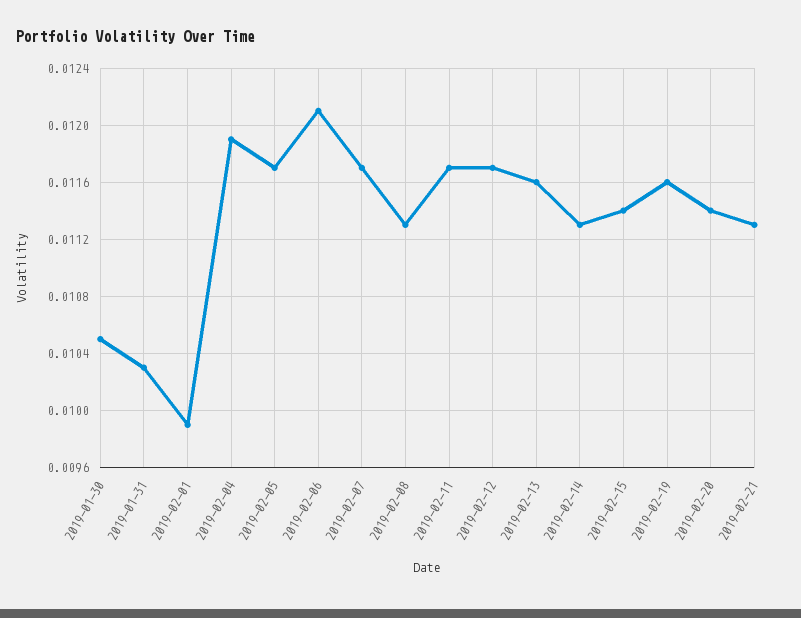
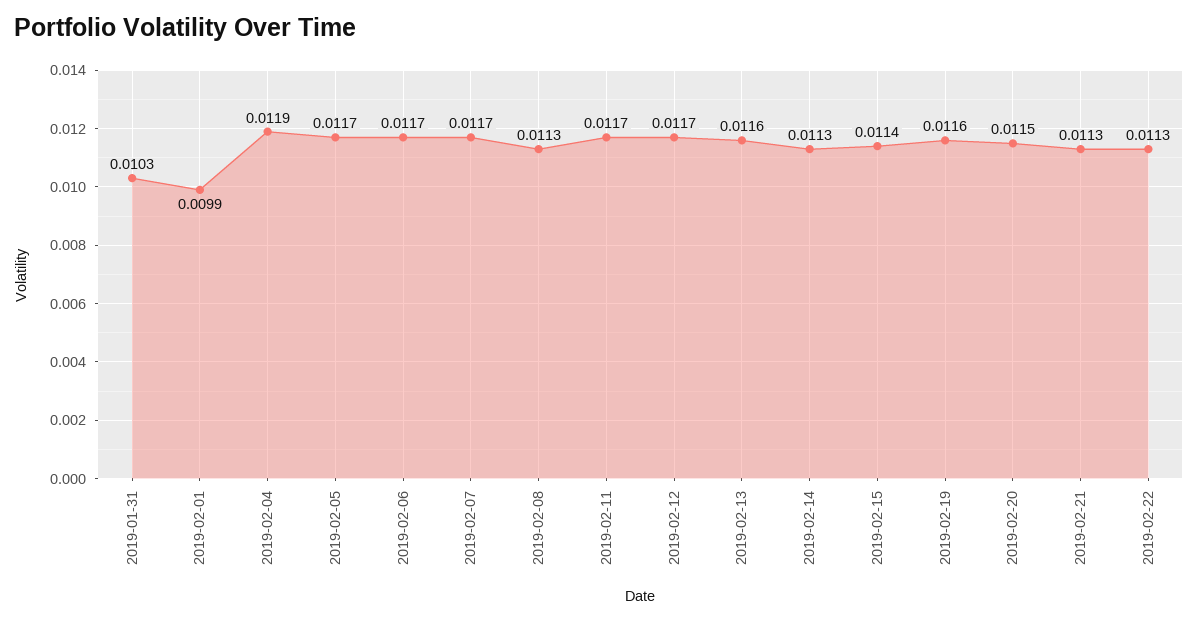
2019-01-30: 0.0105 -> none
2019-02-06: 0.0121 -> 0.0117
2019-02-20: 0.0114 -> 0.0115
2019-02-22: none -> 0.0113

